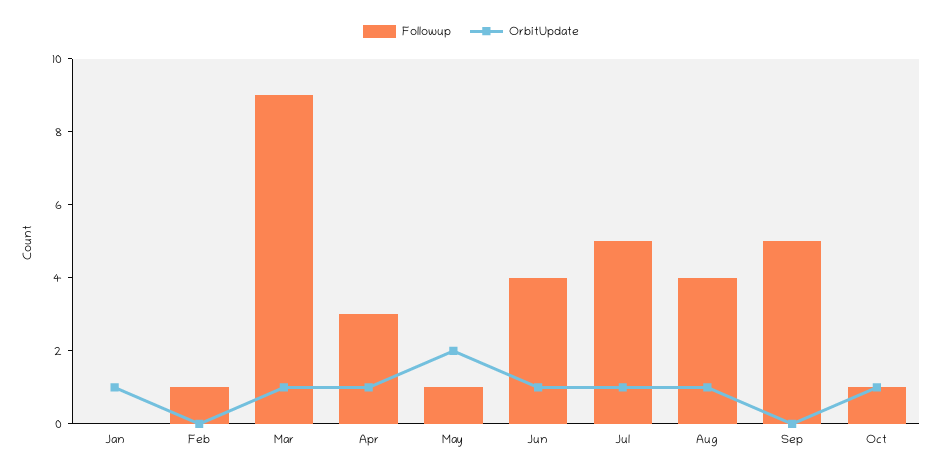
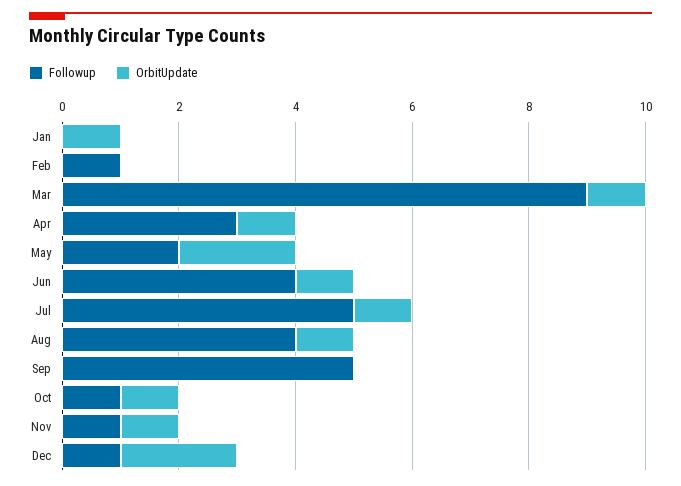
Followup, May: 1 -> 2
Followup, Nov: none -> 1
OrbitUpdate, Nov: none -> 1
Followup, Dec: none -> 1
OrbitUpdate, Dec: none -> 2

